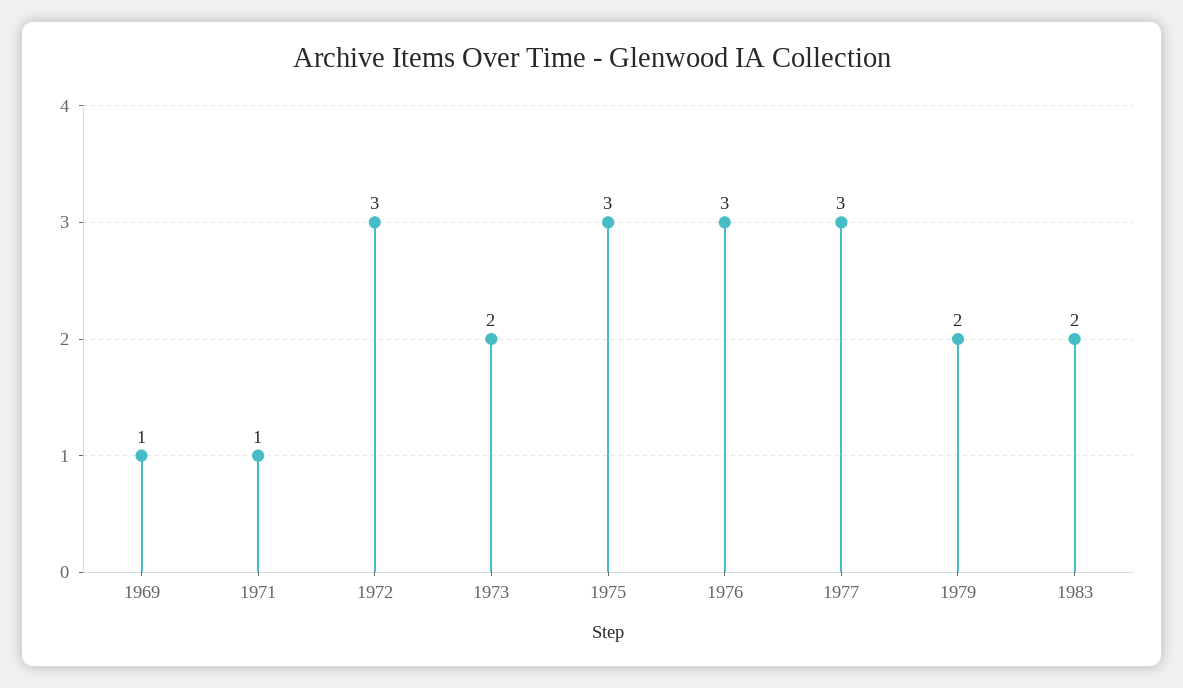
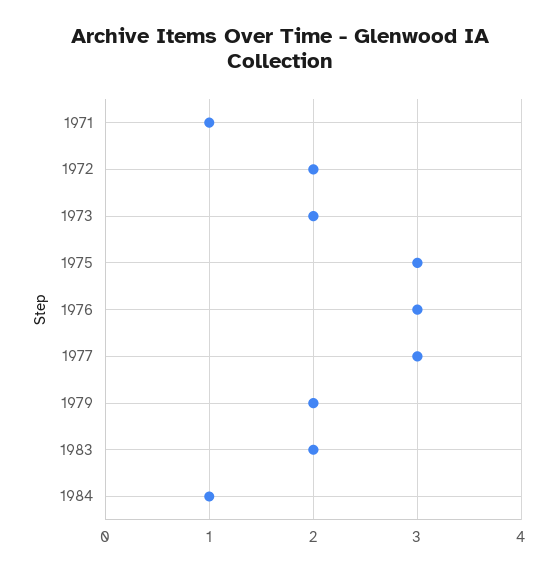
1969: 1 -> none
1972: 3 -> 2
1984: none -> 1

